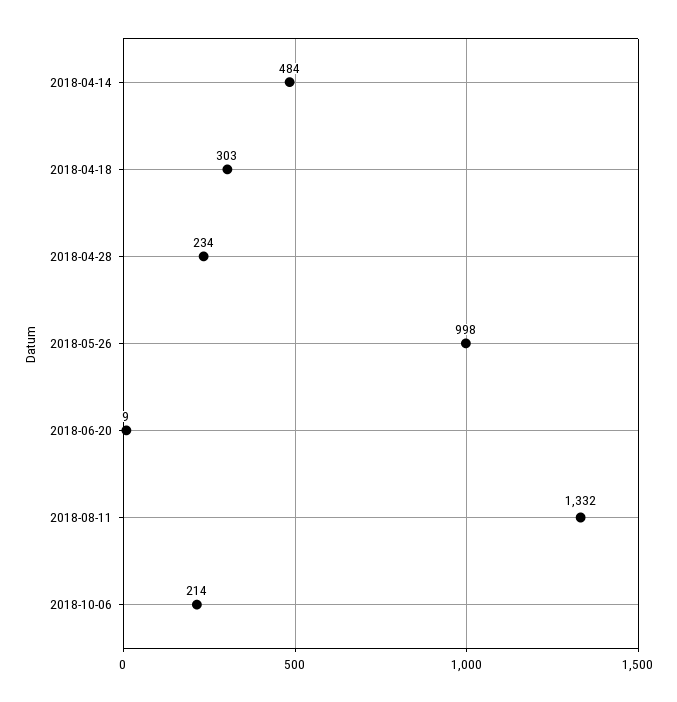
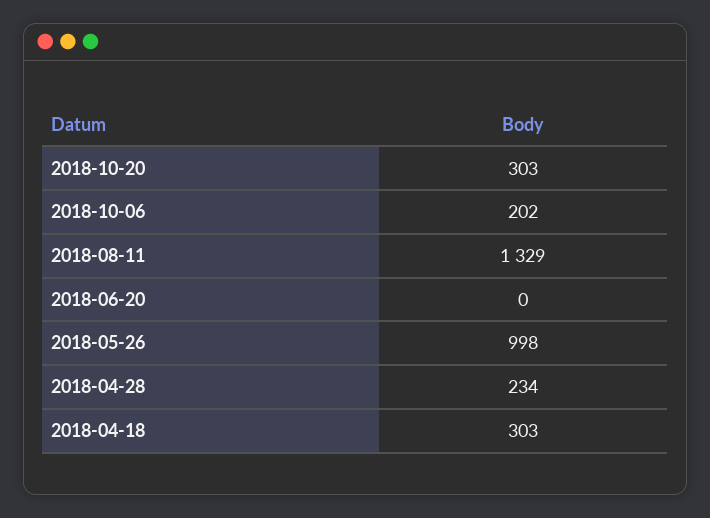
2018-04-14: 484 -> none
2018-06-20: 9 -> 0
2018-08-11: 1332 -> 1329
2018-10-06: 214 -> 202
2018-10-20: none -> 303

